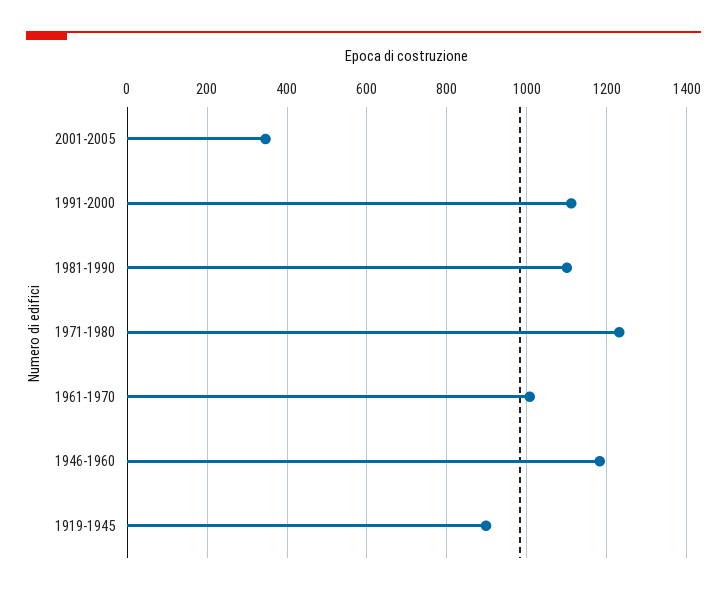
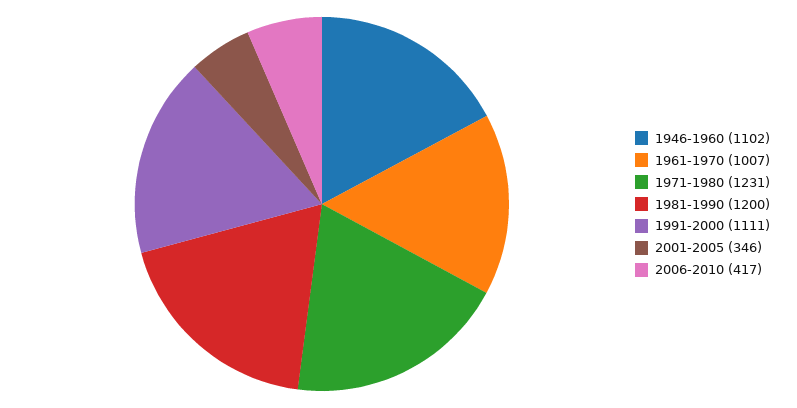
1981-1990: 1100 -> 1200
1946-1960: 1180 -> 1102
1919-1945: 900 -> none
2006-2010: none -> 417

